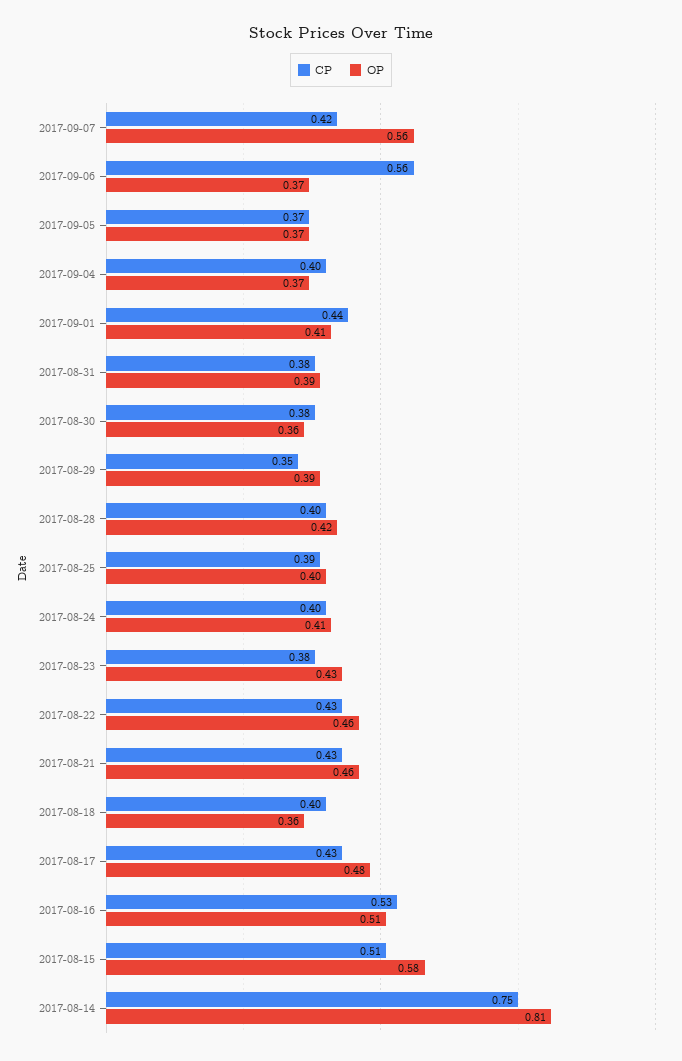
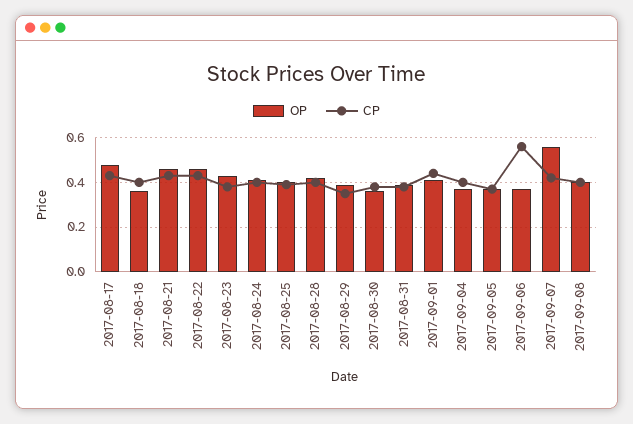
CP, 2017-08-16: 0.53 -> none
OP, 2017-08-16: 0.51 -> none
CP, 2017-08-15: 0.51 -> none
OP, 2017-08-15: 0.58 -> none
CP, 2017-08-14: 0.75 -> none
OP, 2017-08-14: 0.81 -> none
OP, 2017-09-08: none -> 0.4
CP, 2017-09-08: none -> 0.4

